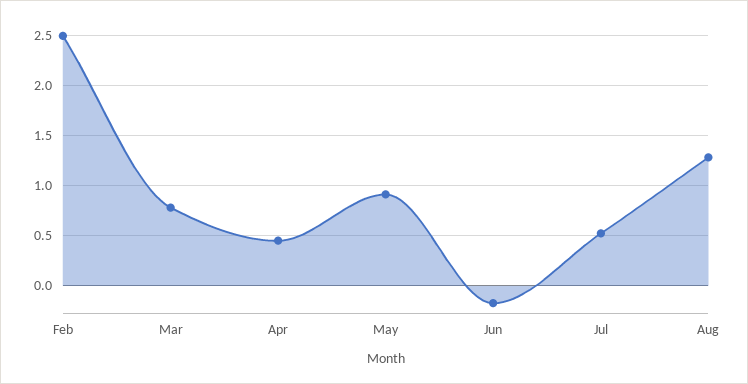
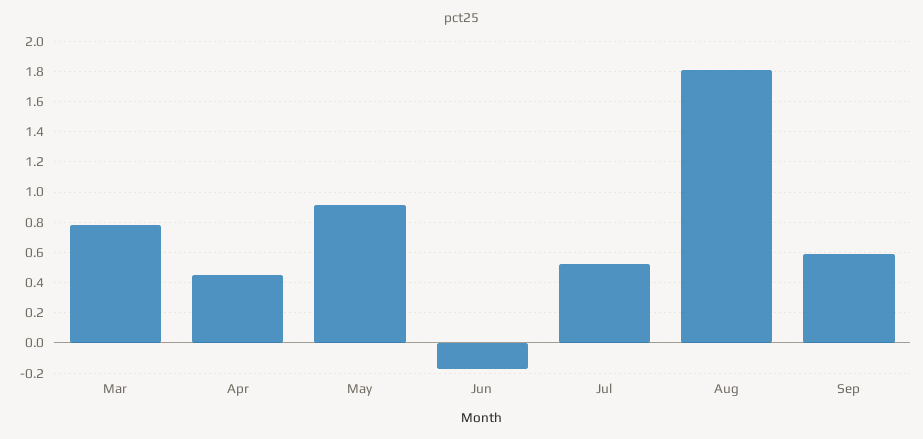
Feb: 2.5 -> none
Aug: 1.3 -> 1.8
Sep: none -> 0.6

